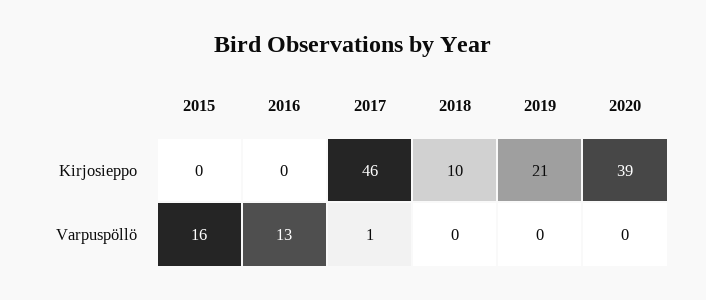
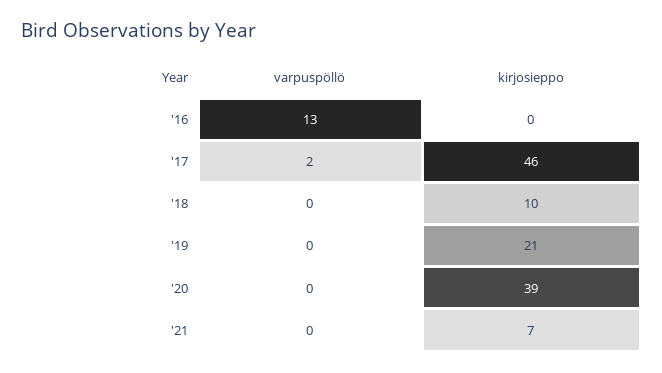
2015, Kirjosieppo: 0 -> none
2015, Varpuspöllö: 16 -> none
2017, Varpuspöllö: 1 -> 2
'21, Varpuspöllö: none -> 0
'21, Kirjosieppo: none -> 7

